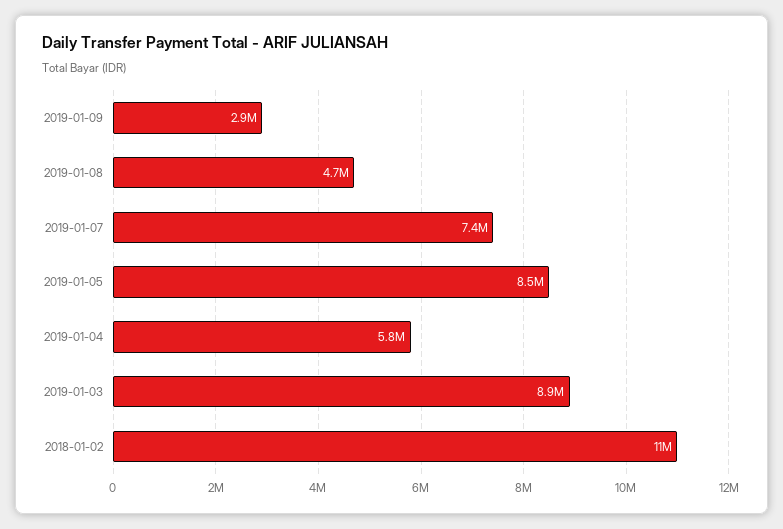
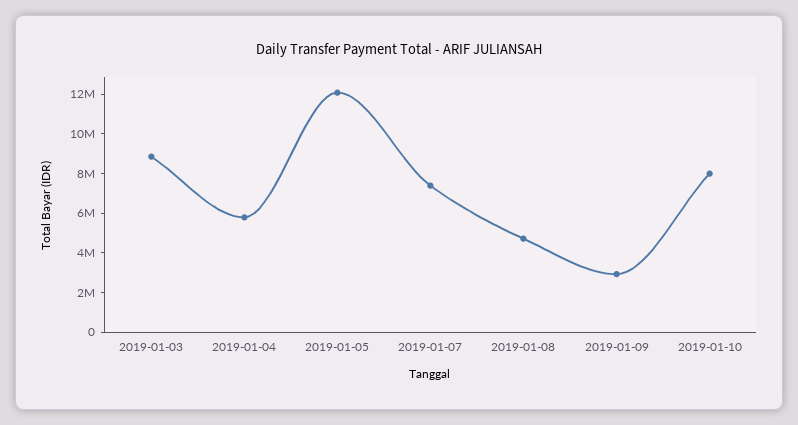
2019-01-05: 8500000 -> 12000000
2018-01-02: 11000000 -> none
2019-01-10: none -> 8000000

